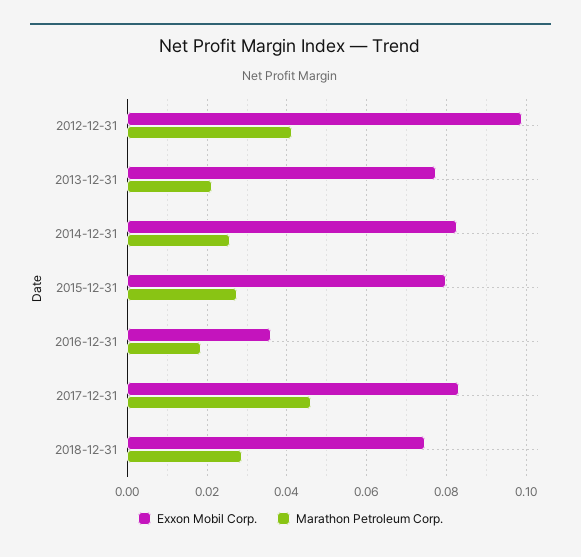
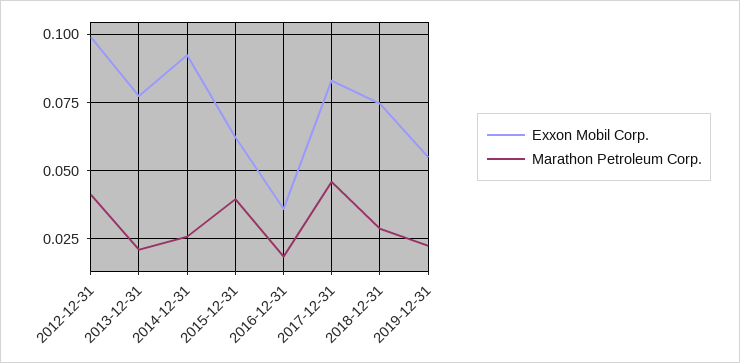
Exxon Mobil Corp., 2014-12-31: 0.082 -> 0.0925
Exxon Mobil Corp., 2015-12-31: 0.08 -> 0.0625
Marathon Petroleum Corp., 2015-12-31: 0.028 -> 0.04
Exxon Mobil Corp., 2019-12-31: none -> 0.055
Marathon Petroleum Corp., 2019-12-31: none -> 0.0225

